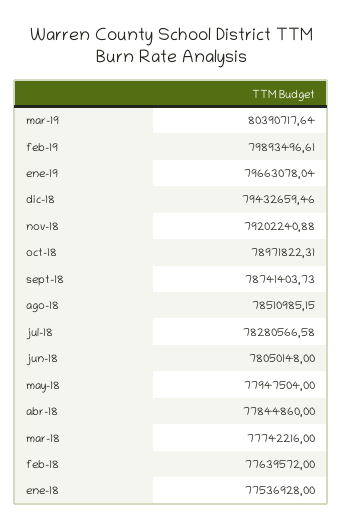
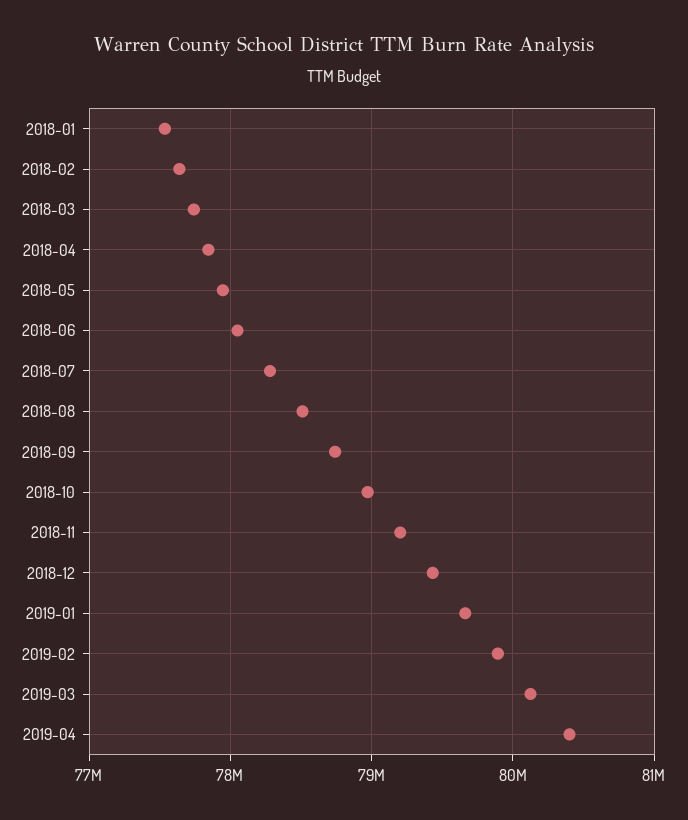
mar-19: 80390717.64 -> 80100000
2019-04: none -> 80400000

